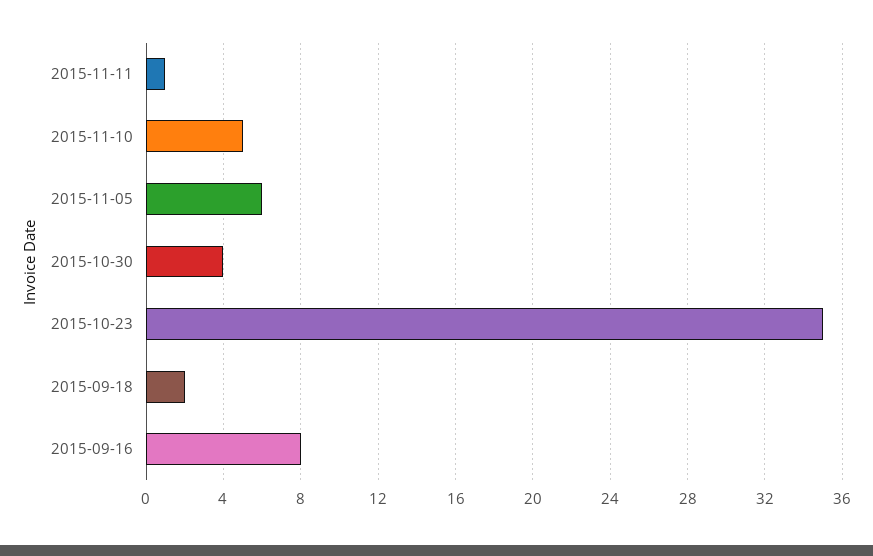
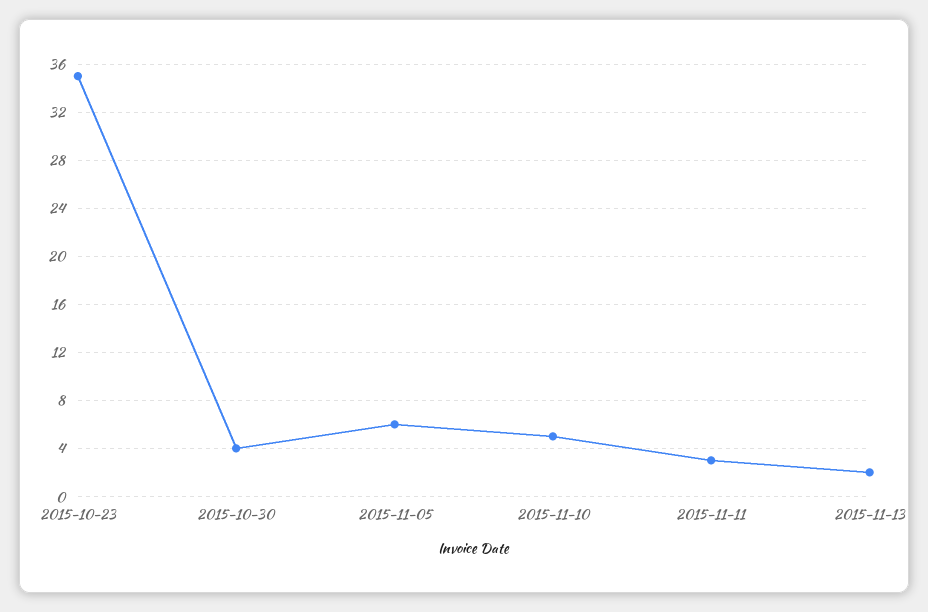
2015-11-11: 1 -> 3
2015-09-18: 2 -> none
2015-09-16: 8 -> none
2015-11-13: none -> 2

